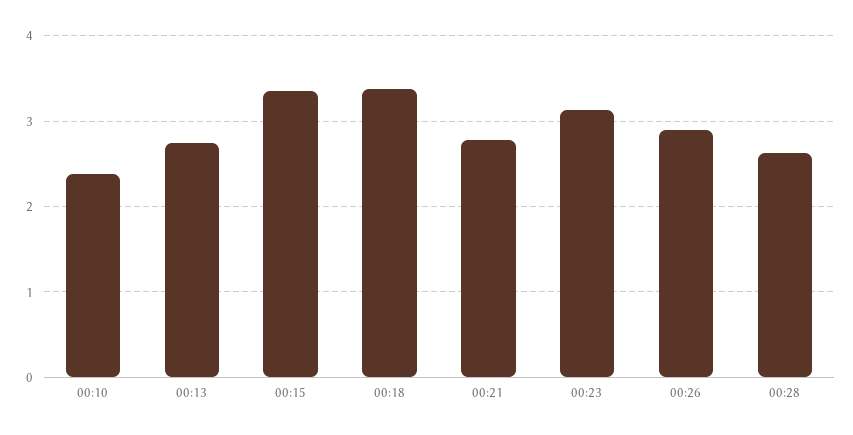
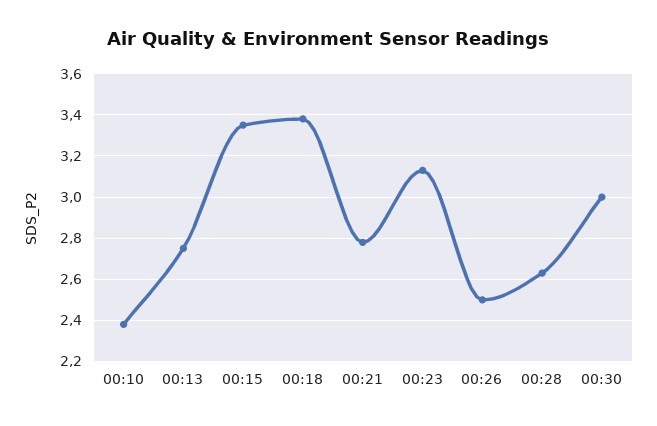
00:26: 2.9 -> 2.5
00:30: none -> 3

